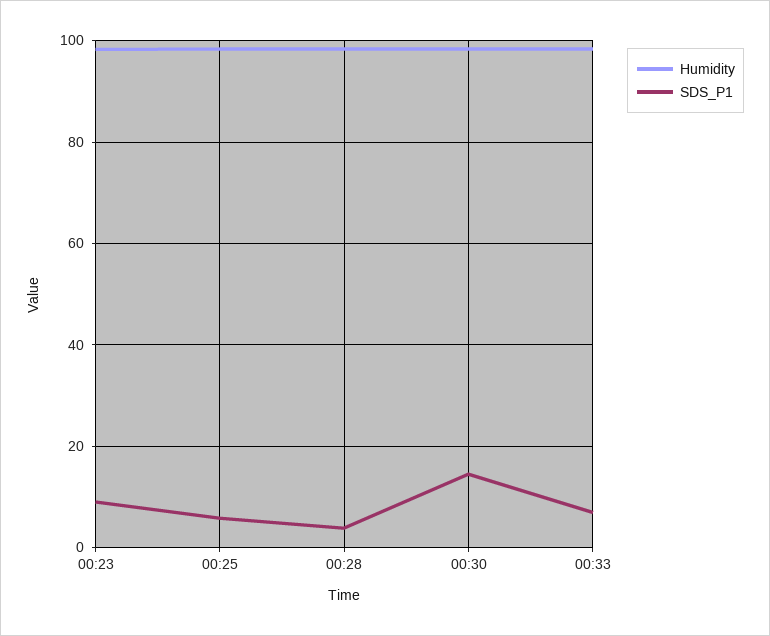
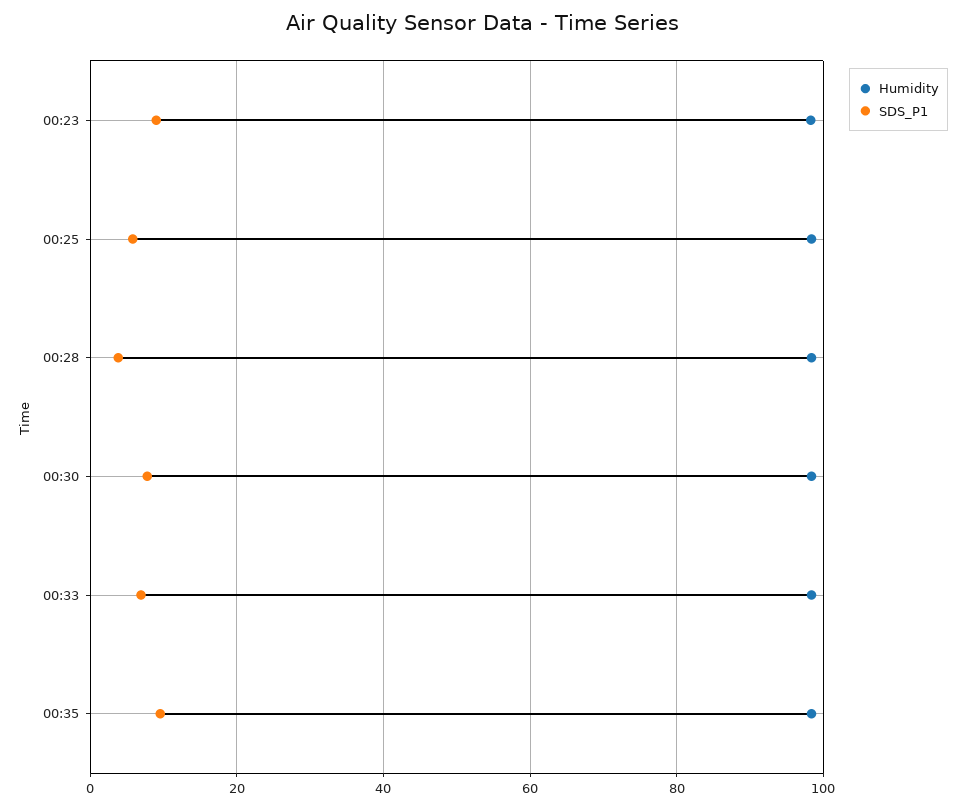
SDS_P1, 00:30: 14 -> 8
Humidity, 00:35: none -> 98
SDS_P1, 00:35: none -> 10

